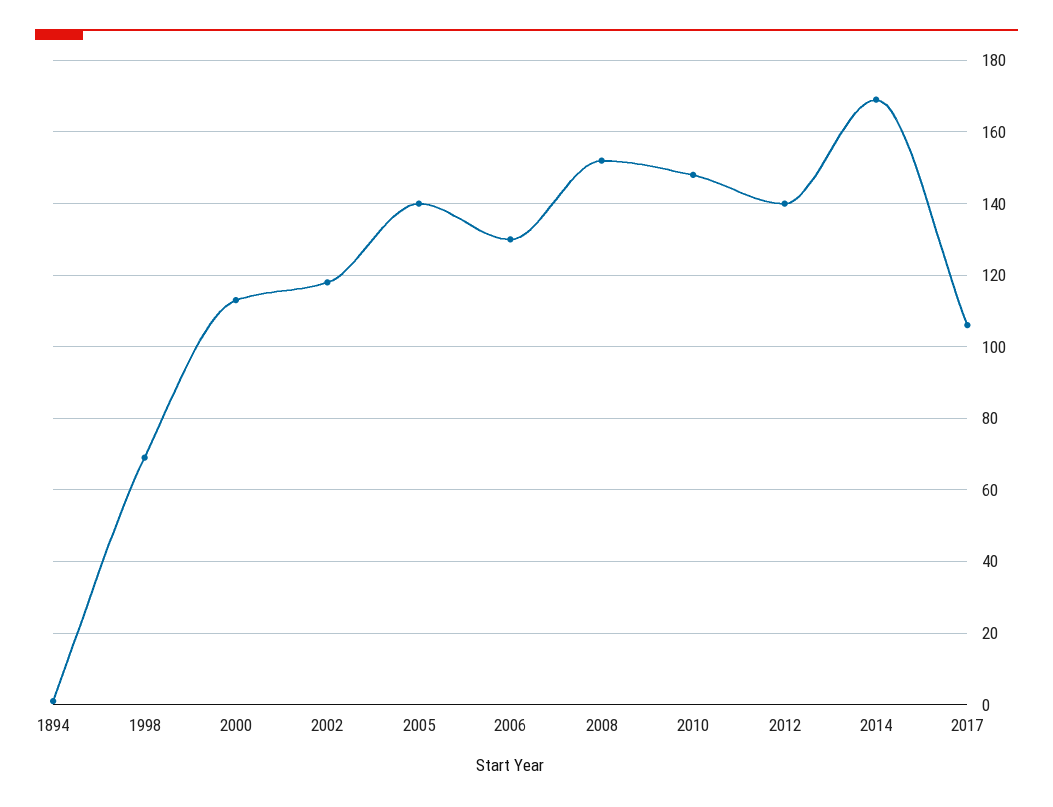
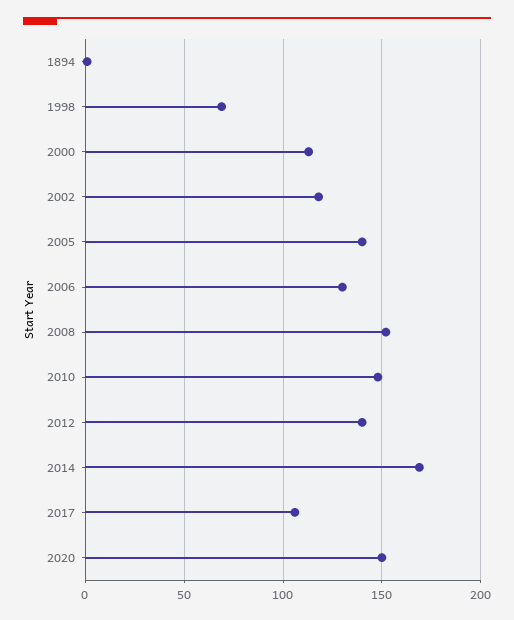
2020: none -> 150

